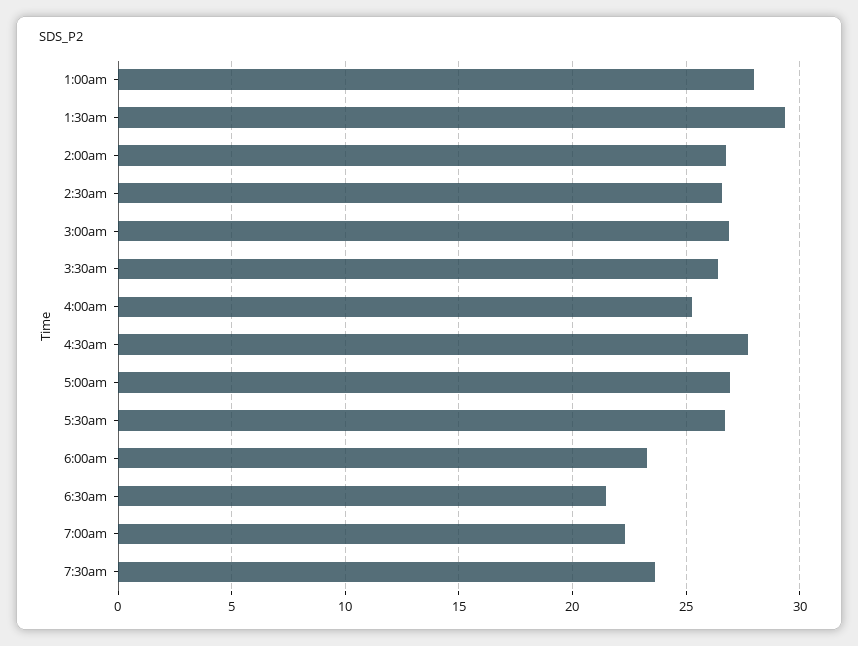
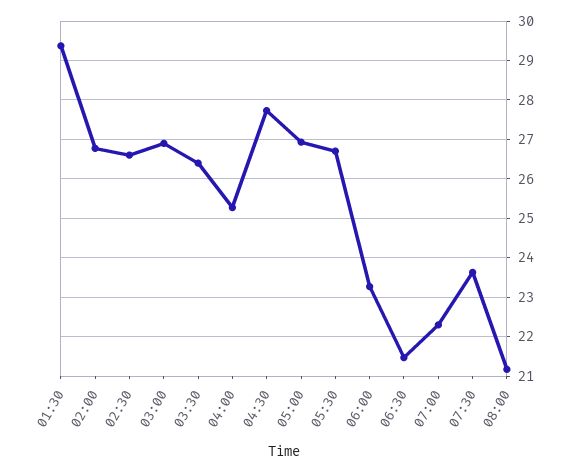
1:00am: 28 -> none
08:00: none -> 21.2

